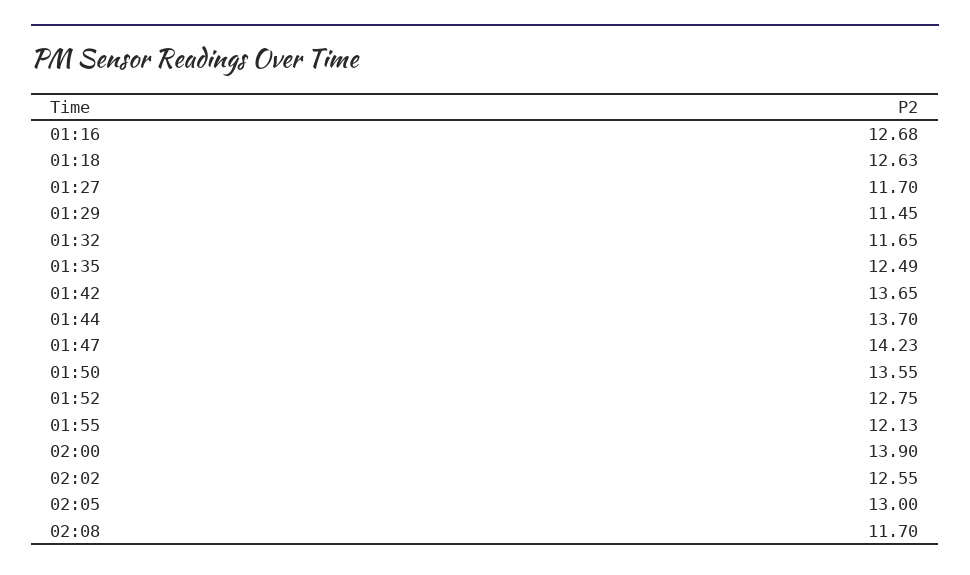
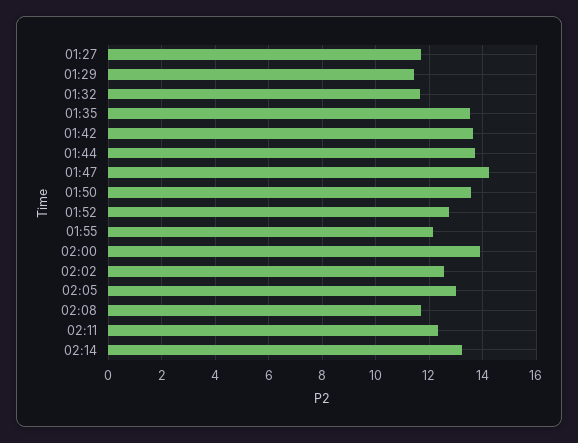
01:16: 12.68 -> none
01:18: 12.63 -> none
01:35: 12.49 -> 13.5
02:11: none -> 12.25
02:14: none -> 13.25

